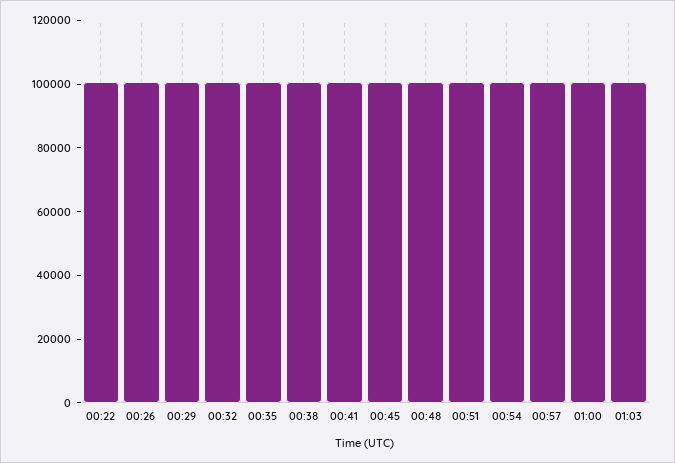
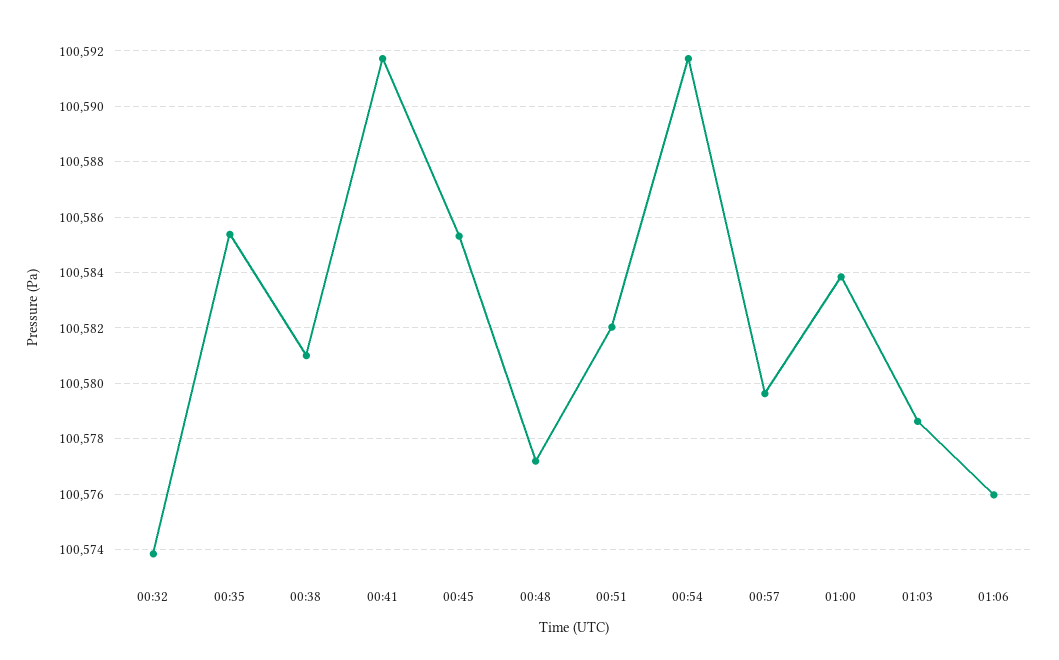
00:22: 100000 -> none
00:26: 100000 -> none
00:29: 100000 -> none
01:06: none -> 100576

